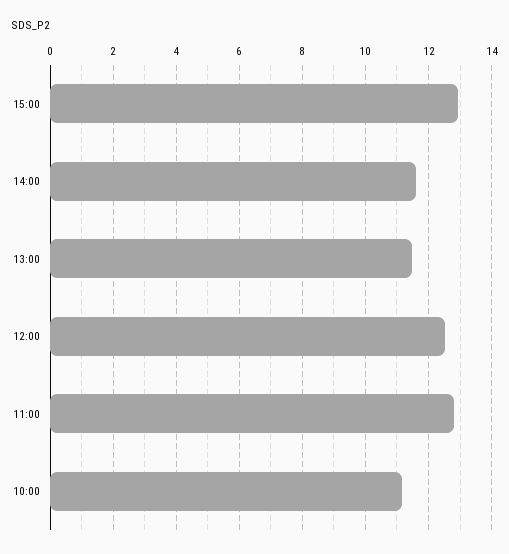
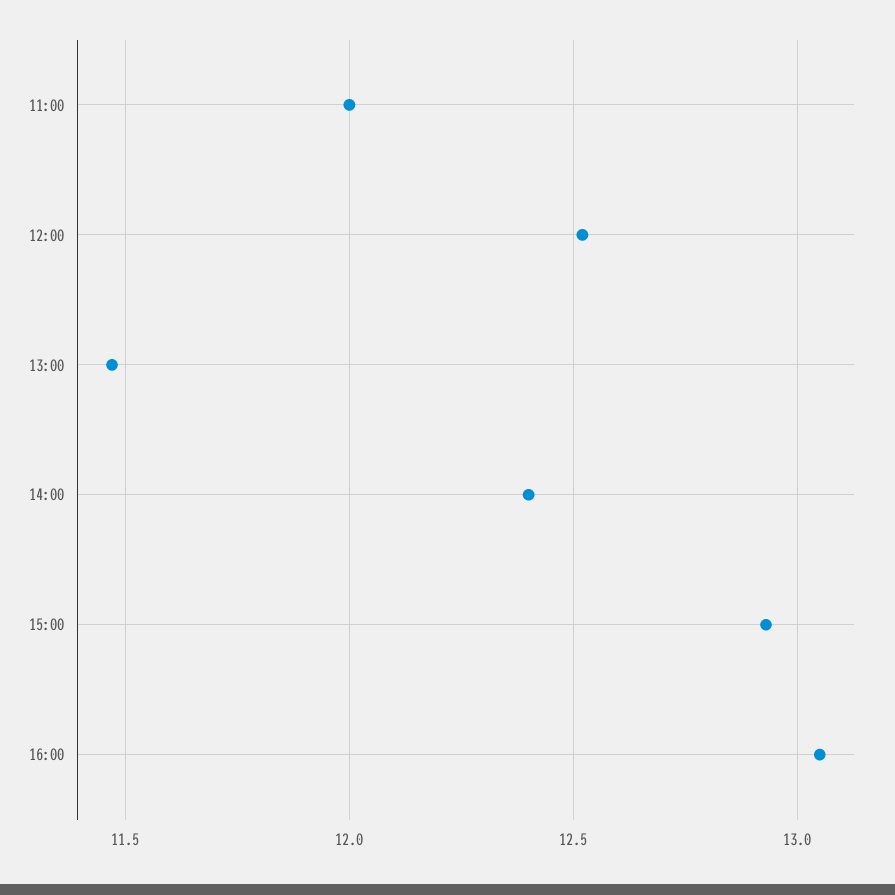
14:00: 11.6 -> 12.4
11:00: 12.8 -> 12
10:00: 11.2 -> none
16:00: none -> 13.05

